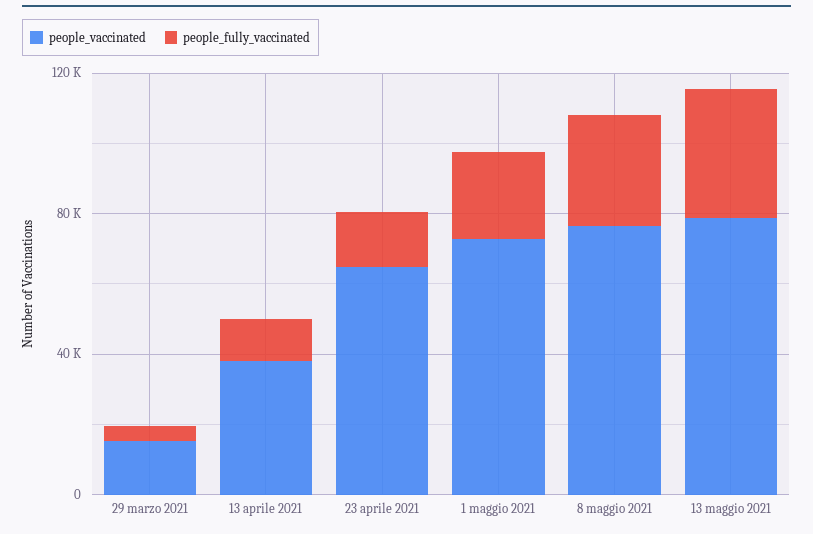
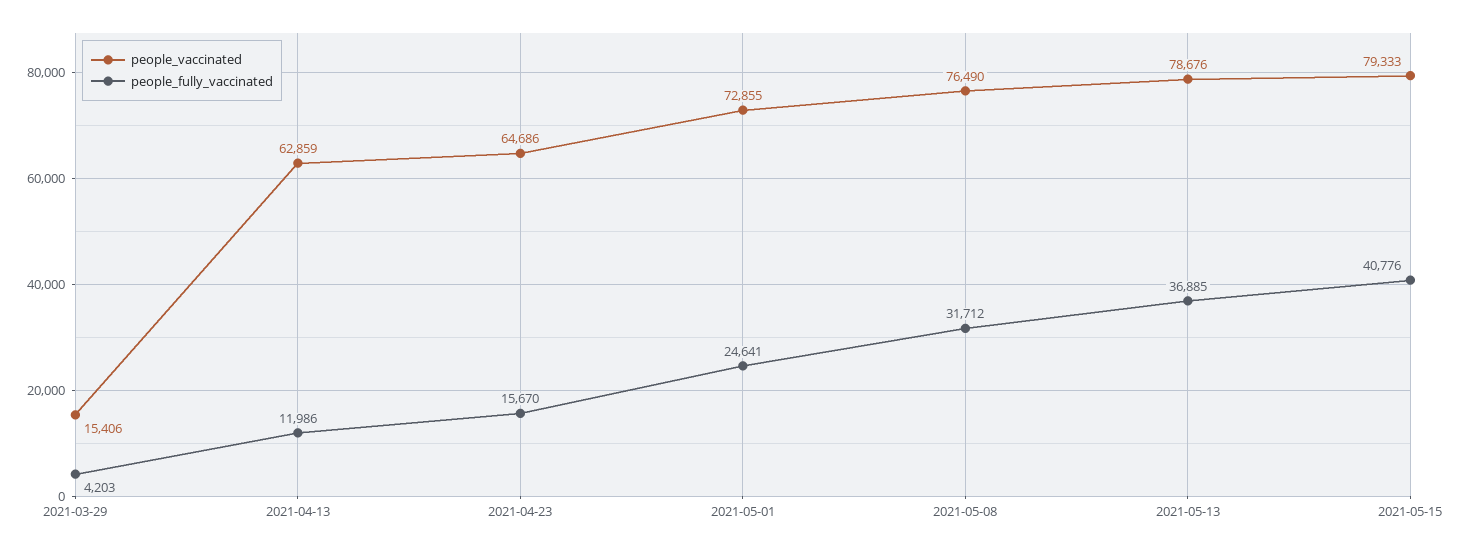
people_vaccinated, 13 aprile 2021: 40000 -> 62859
people_vaccinated, 2021-05-15: none -> 79333
people_fully_vaccinated, 2021-05-15: none -> 40776

